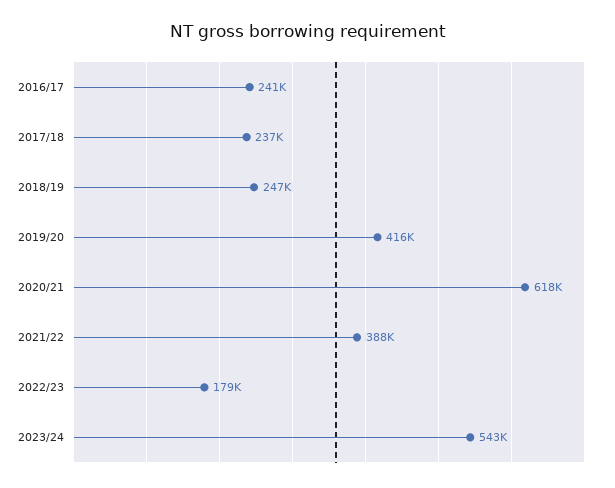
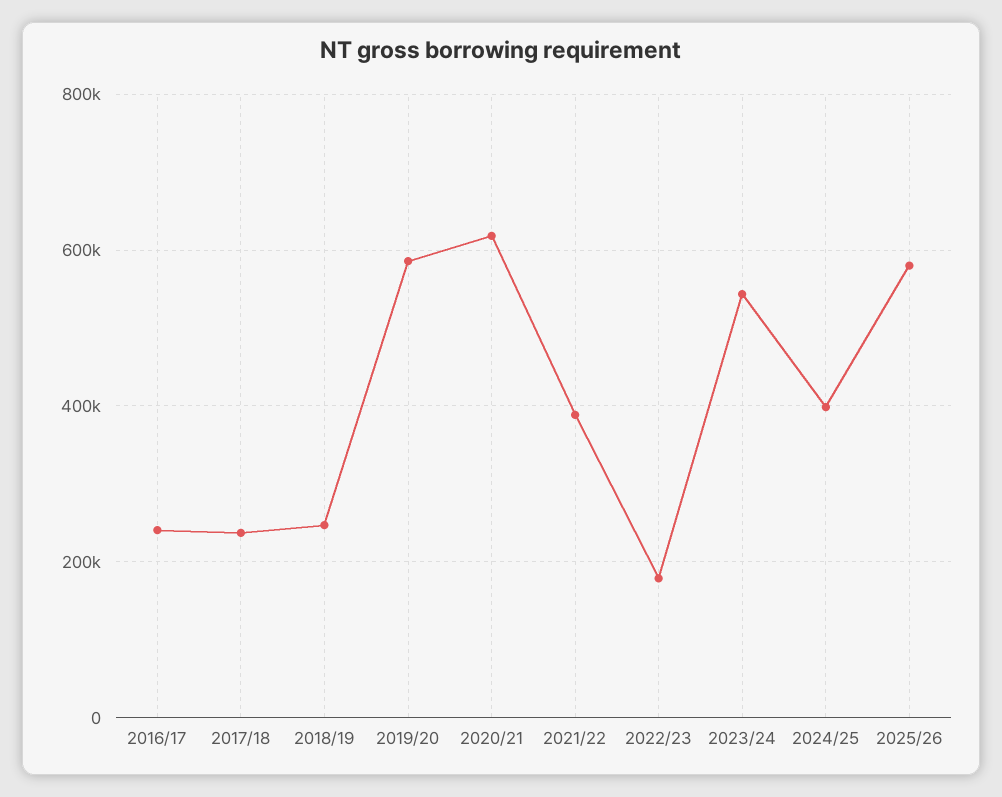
2019/20: 416000 -> 580000
2024/25: none -> 400000
2025/26: none -> 580000

